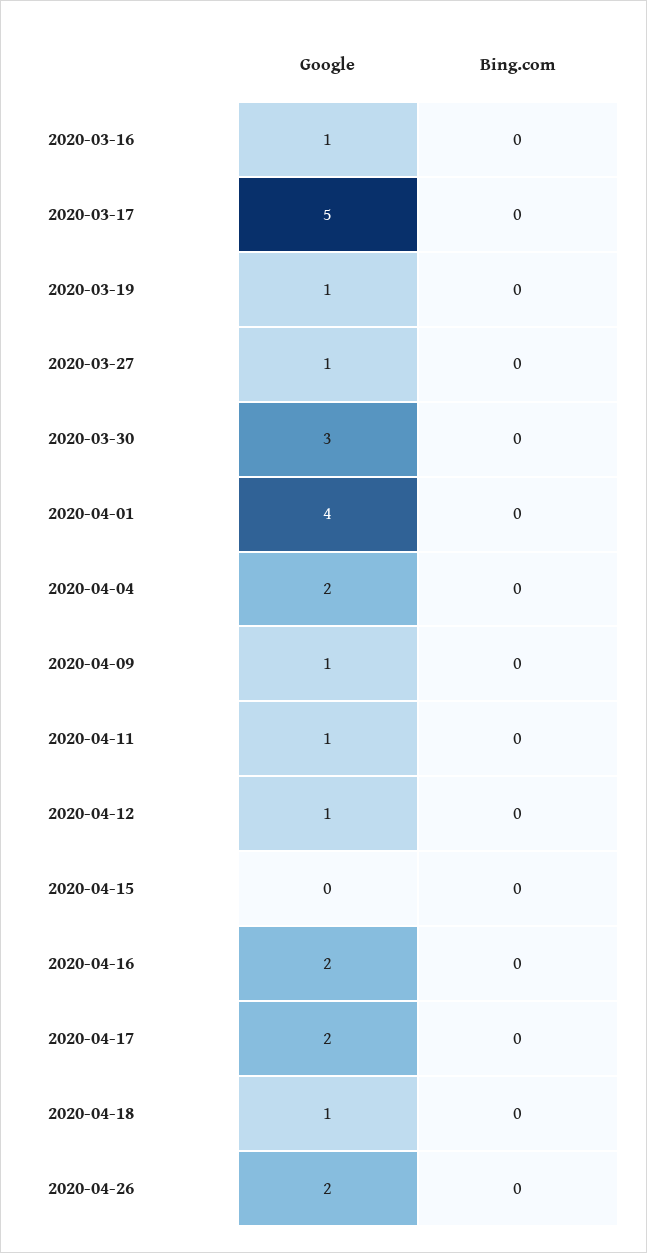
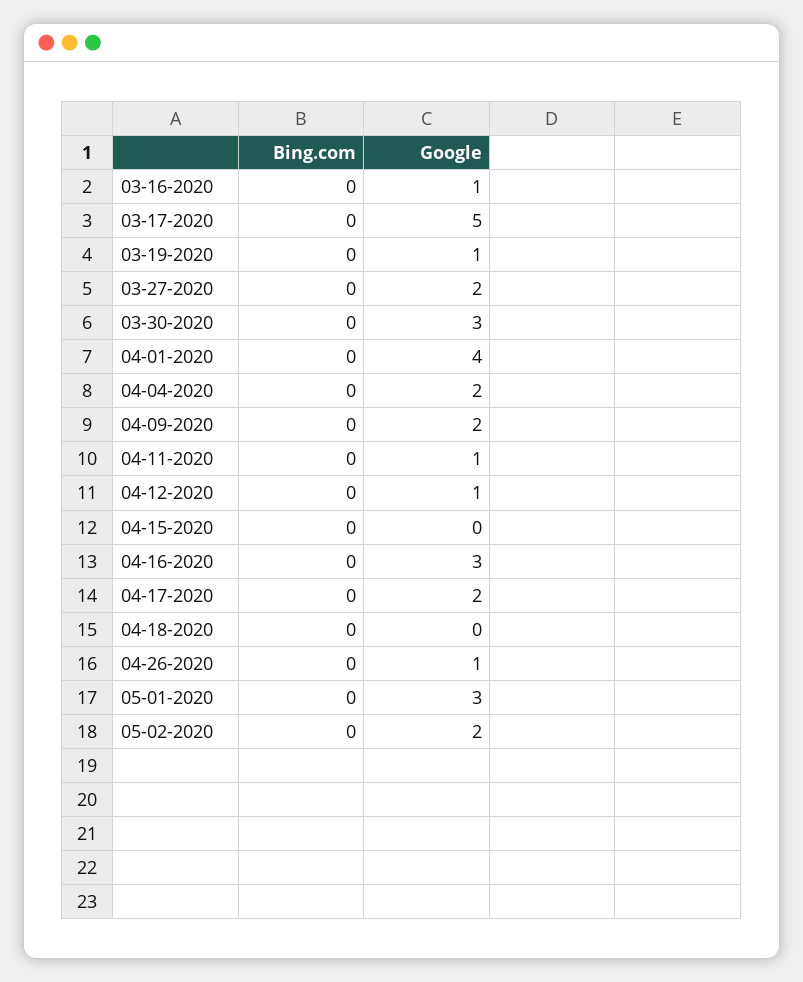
Google, 2020-03-27: 1 -> 2
Google, 2020-04-09: 1 -> 2
Google, 2020-04-16: 2 -> 3
Google, 2020-04-18: 1 -> 0
Google, 2020-04-26: 2 -> 1
Bing.com, 05-01-2020: none -> 0
Google, 05-01-2020: none -> 3
Bing.com, 05-02-2020: none -> 0
Google, 05-02-2020: none -> 2

